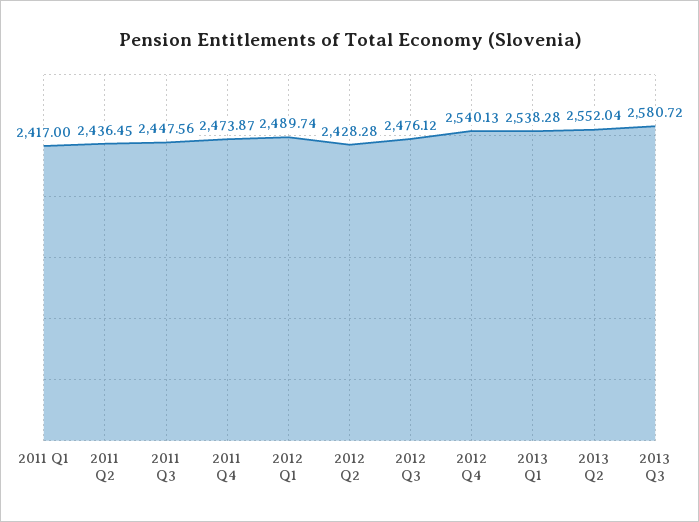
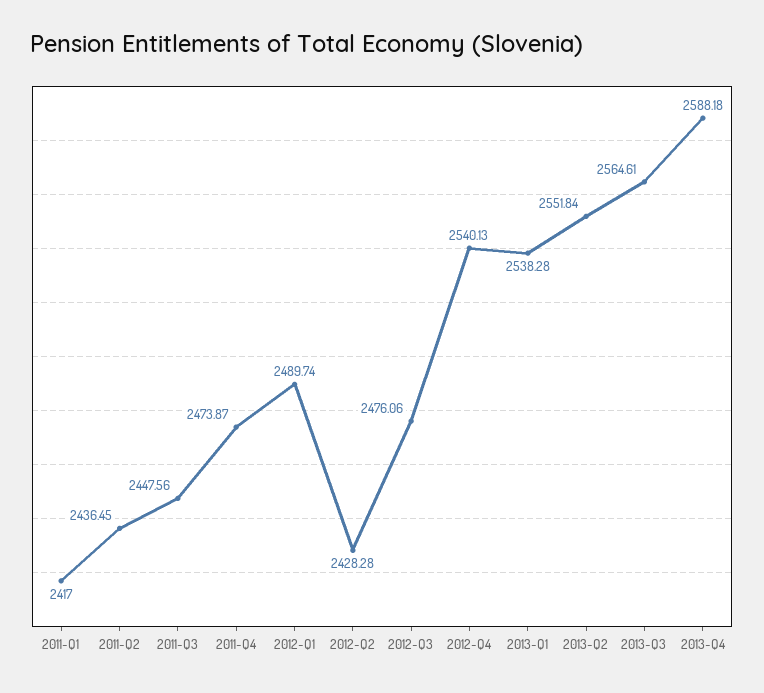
2012 Q3: 2476.12 -> 2476.06
2013 Q2: 2552.04 -> 2551.84
2013 Q3: 2580.72 -> 2564.61
2013-Q4: none -> 2588.18

